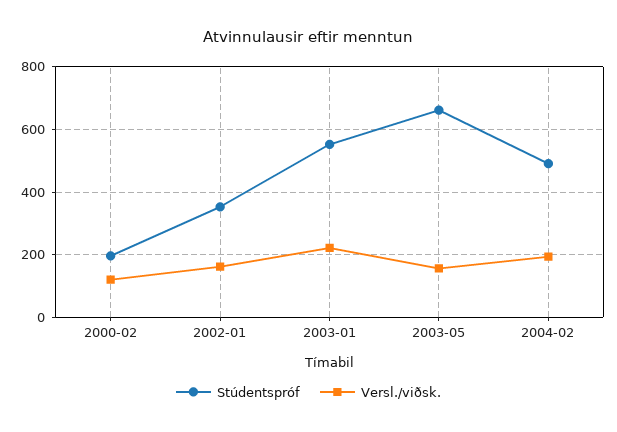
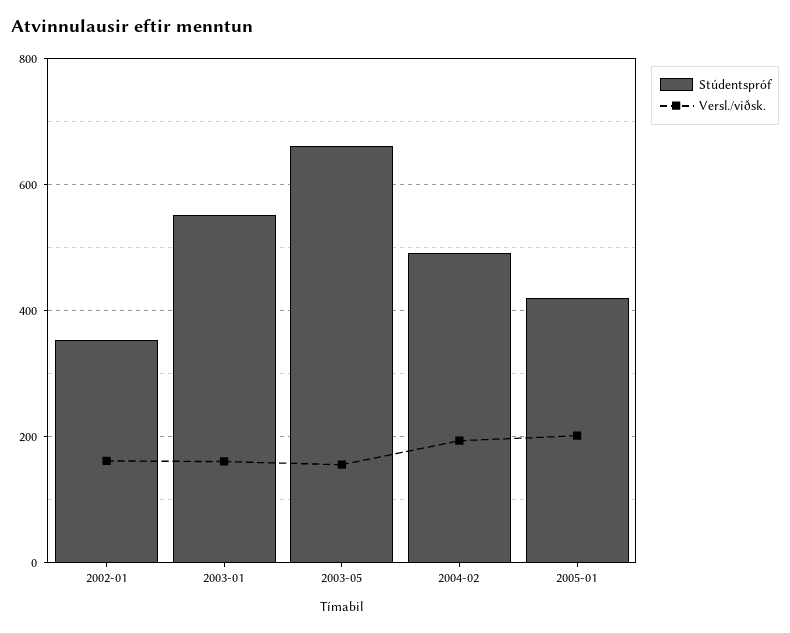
Stúdentspróf, 2000-02: 200 -> none
Versl./viðsk., 2000-02: 120 -> none
Versl./viðsk., 2003-01: 220 -> 160
Stúdentspróf, 2005-01: none -> 420
Versl./viðsk., 2005-01: none -> 200

